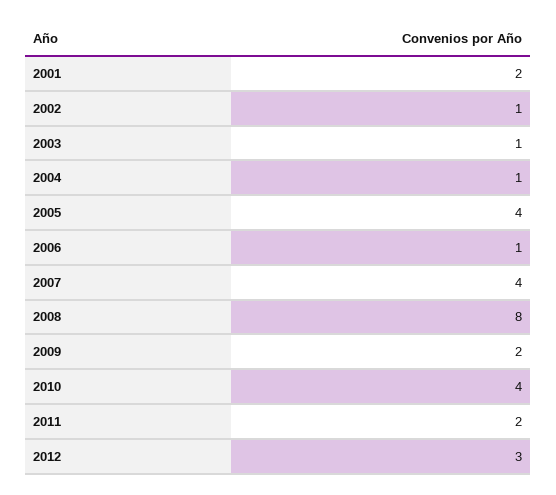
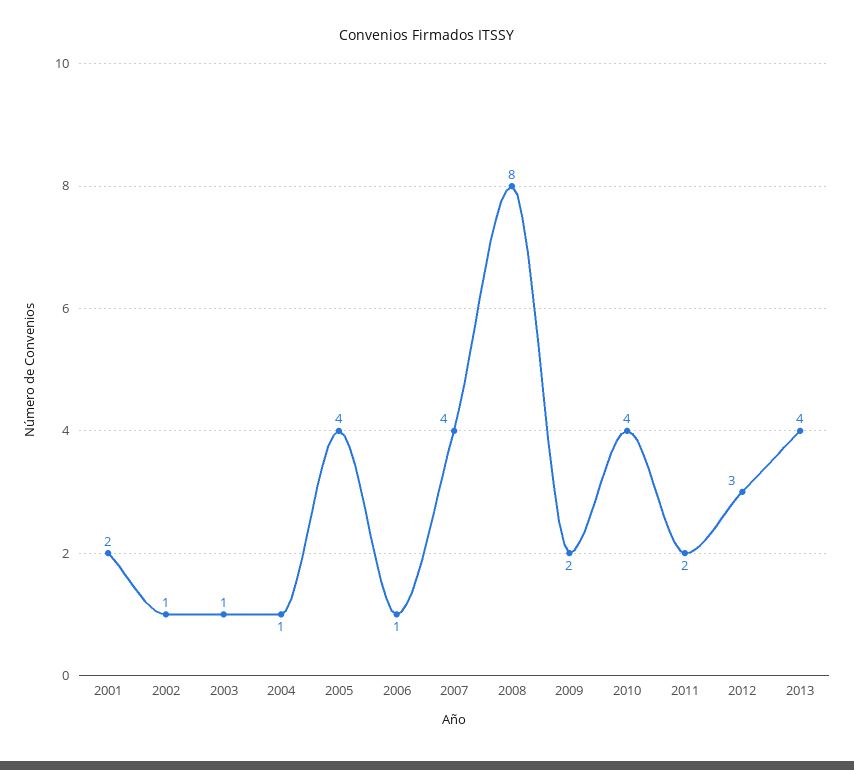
2013: none -> 4

